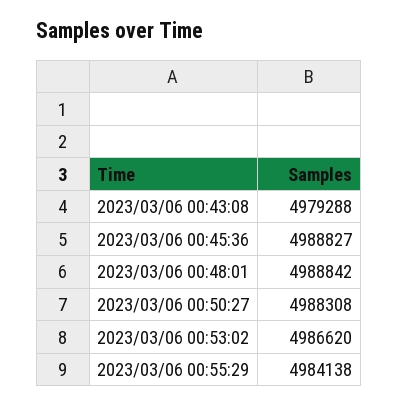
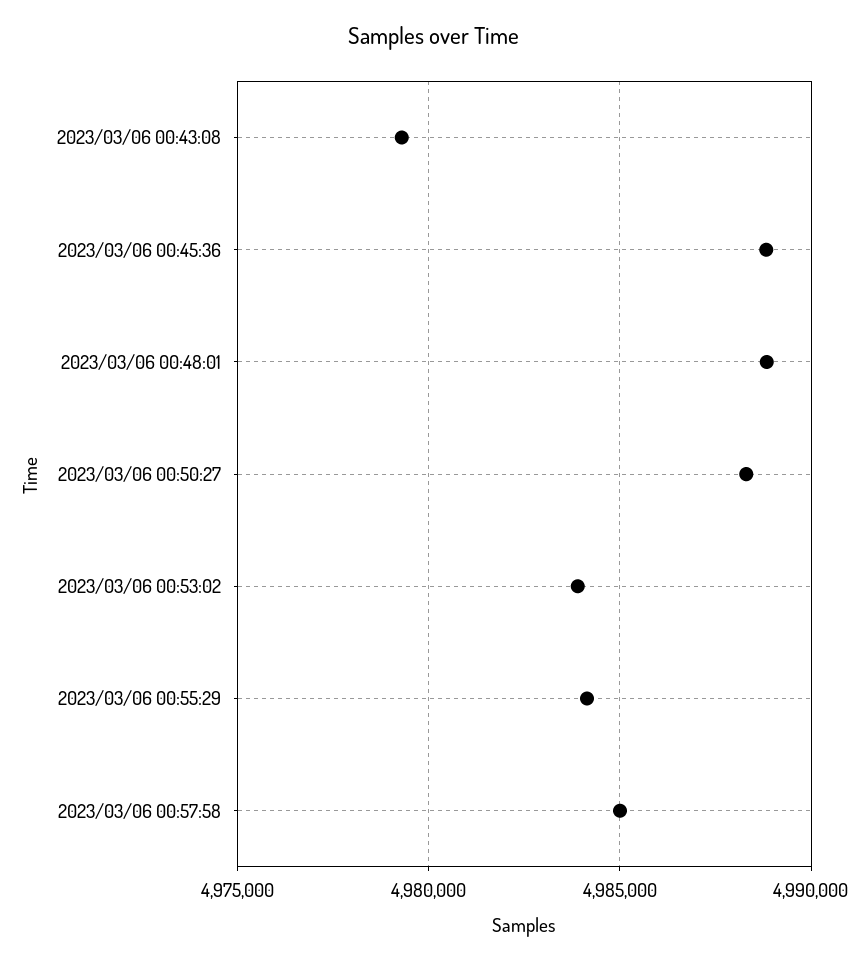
2023/03/06 00:53:02: 4986620 -> 4984000
2023/03/06 00:57:58: none -> 4985000

